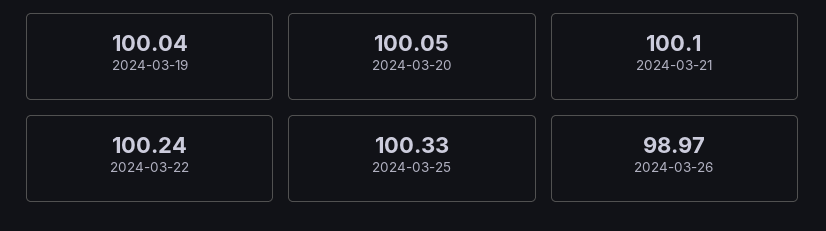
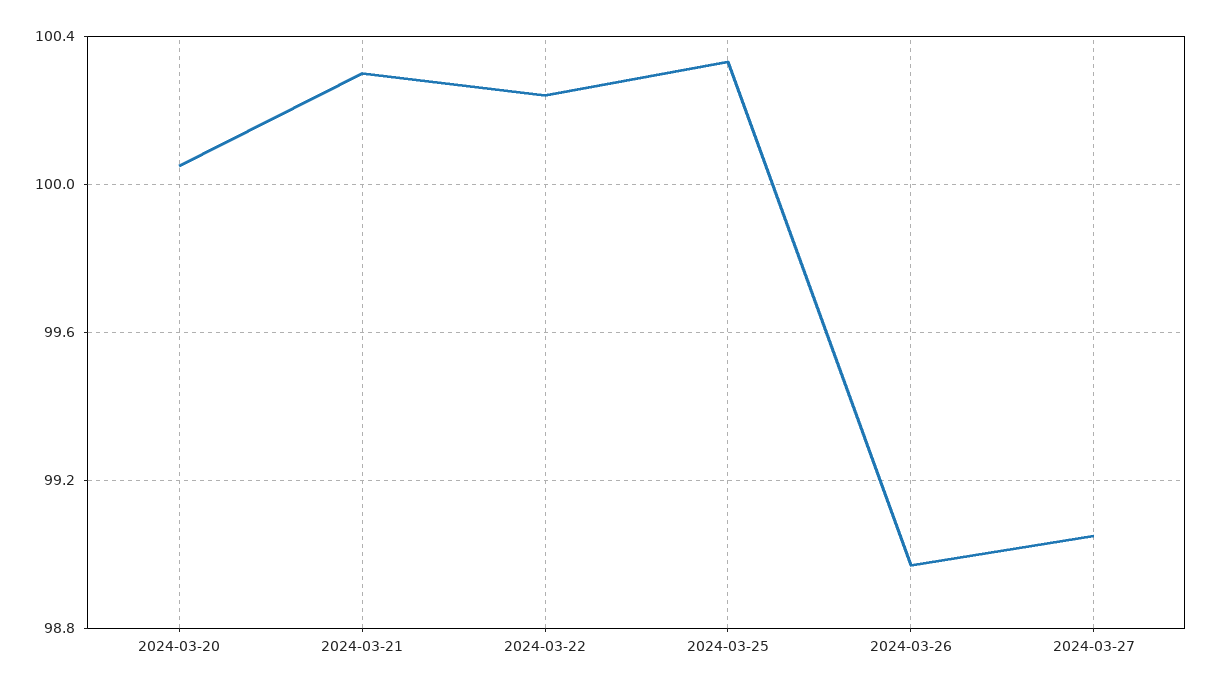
2024-03-19: 100.04 -> none
2024-03-21: 100.1 -> 100.3
2024-03-27: none -> 99.05

